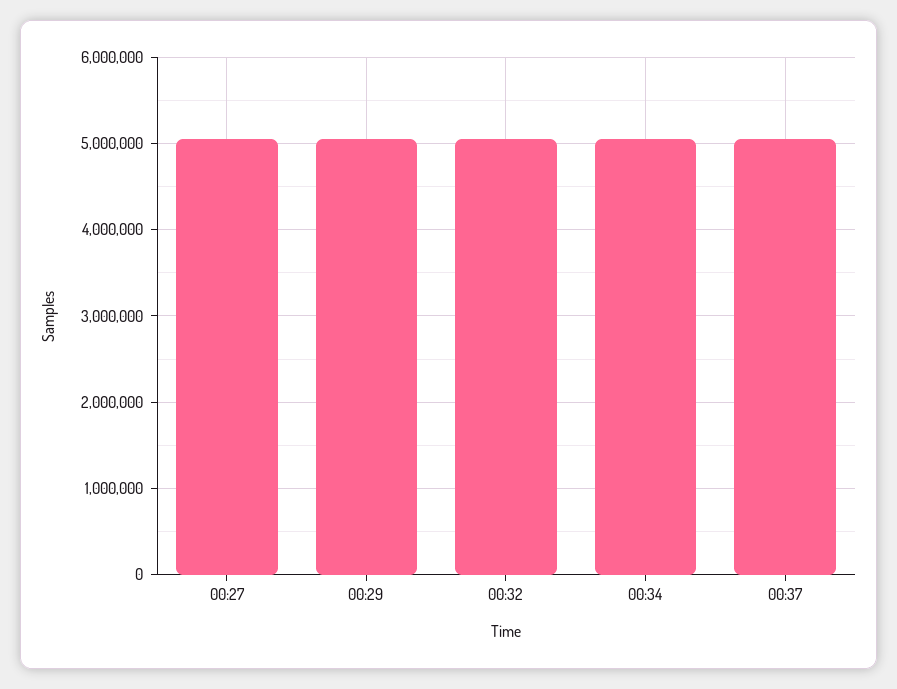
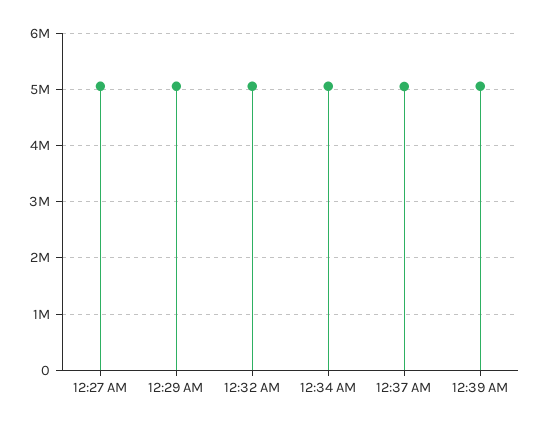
12:39 AM: none -> 5000000

